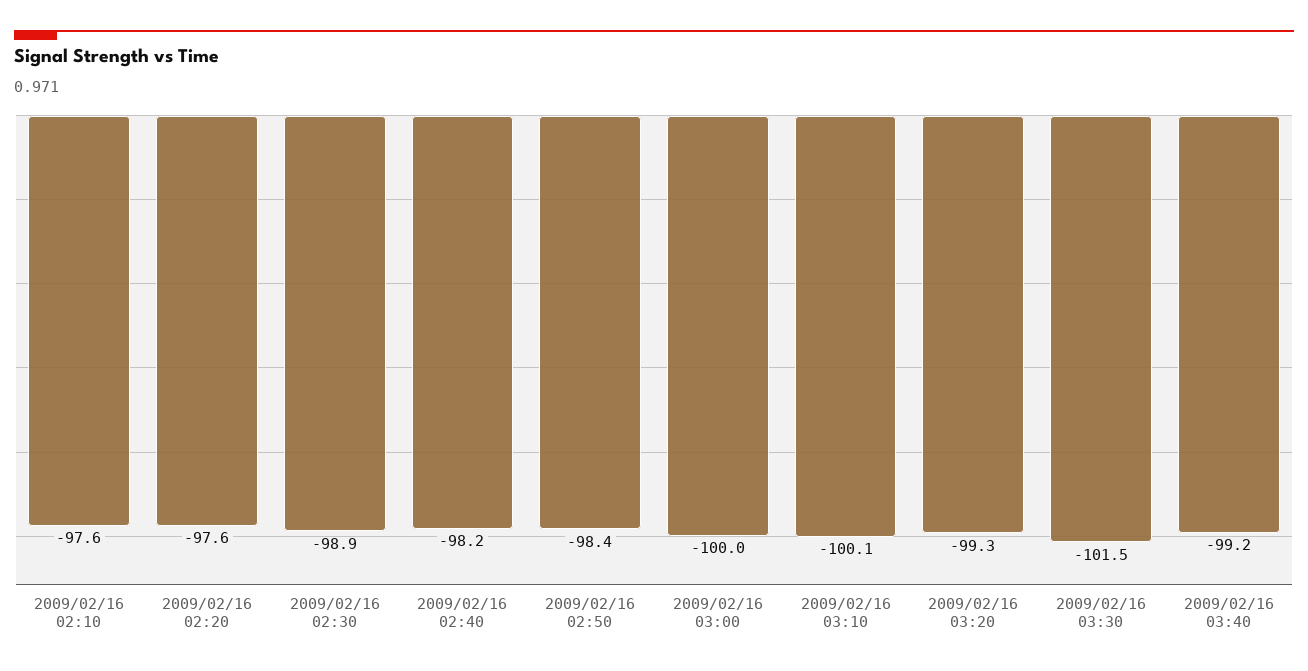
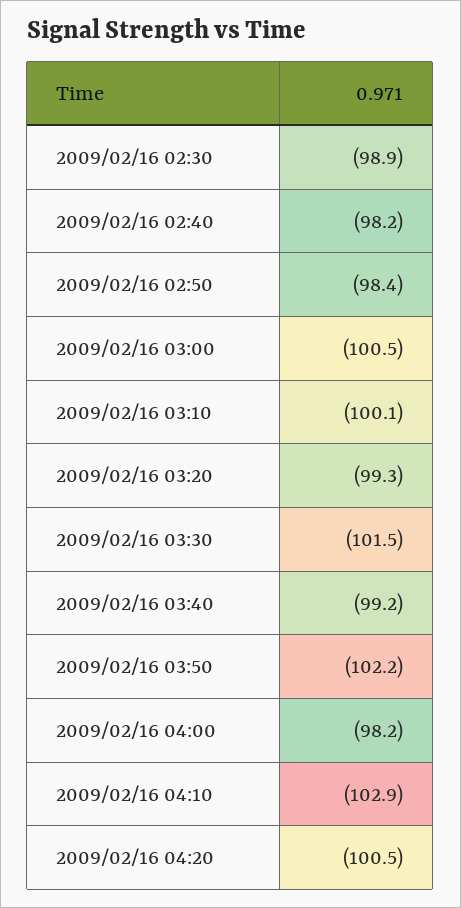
2009/02/16 02:10: -97.6 -> none
2009/02/16 02:20: -97.6 -> none
2009/02/16 03:00: -100 -> -100.5
2009/02/16 03:50: none -> -102.2
2009/02/16 04:00: none -> -98.2
2009/02/16 04:10: none -> -102.9
2009/02/16 04:20: none -> -100.5

